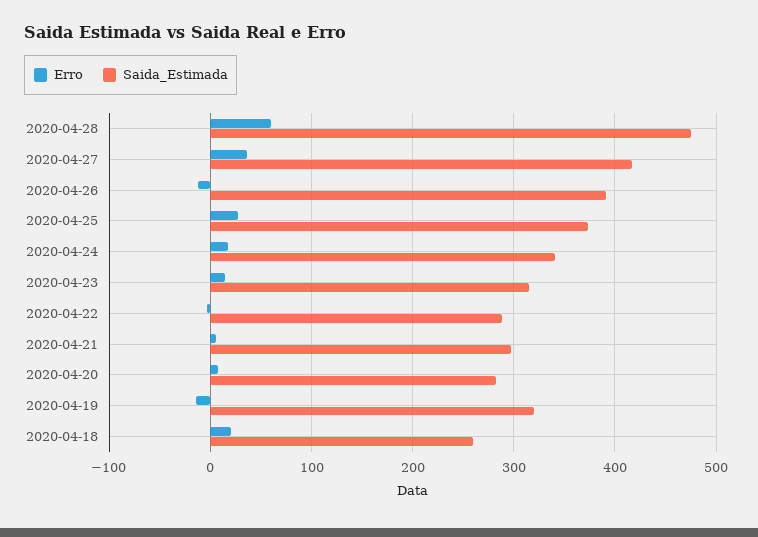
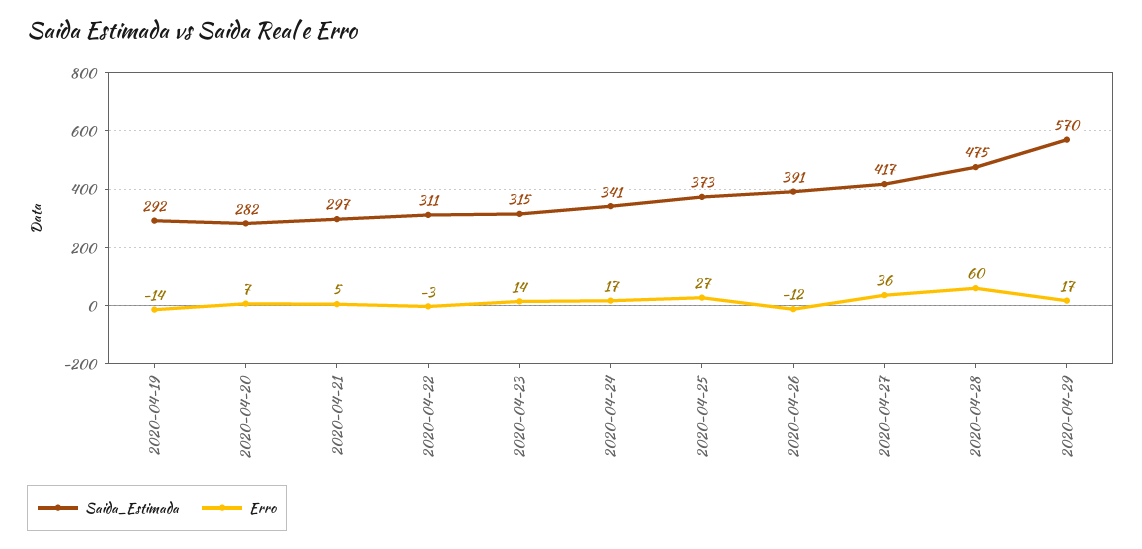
Saida_Estimada, 2020-04-22: 290 -> 311
Saida_Estimada, 2020-04-19: 320 -> 292
Erro, 2020-04-18: 20 -> none
Saida_Estimada, 2020-04-18: 260 -> none
Saida_Estimada, 2020-04-29: none -> 570
Erro, 2020-04-29: none -> 17

